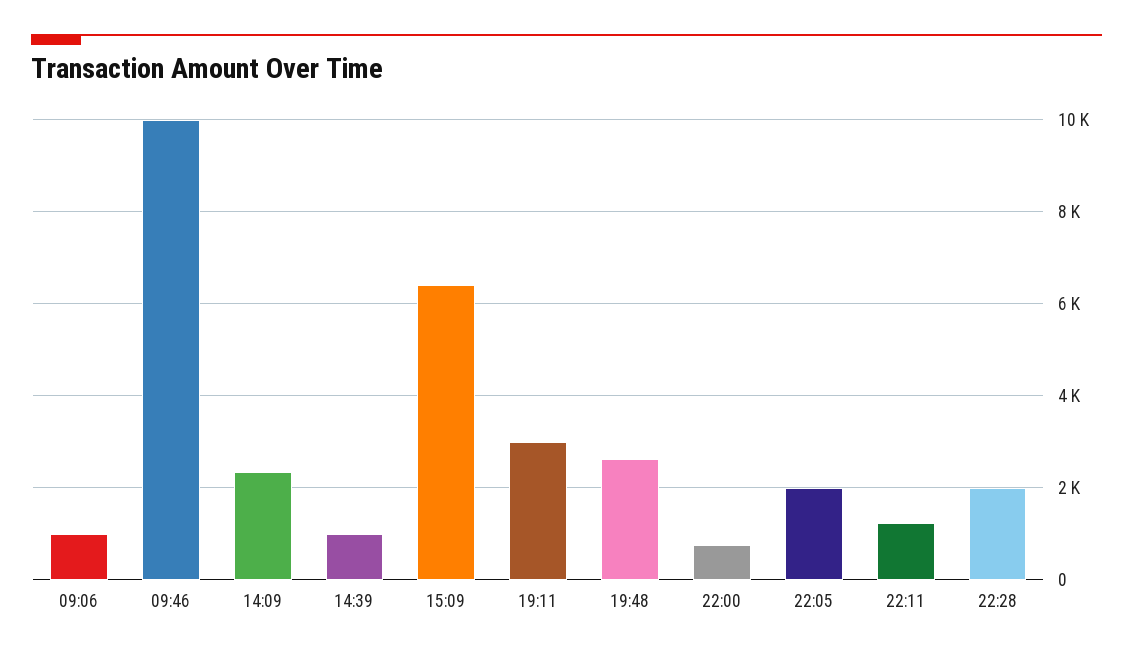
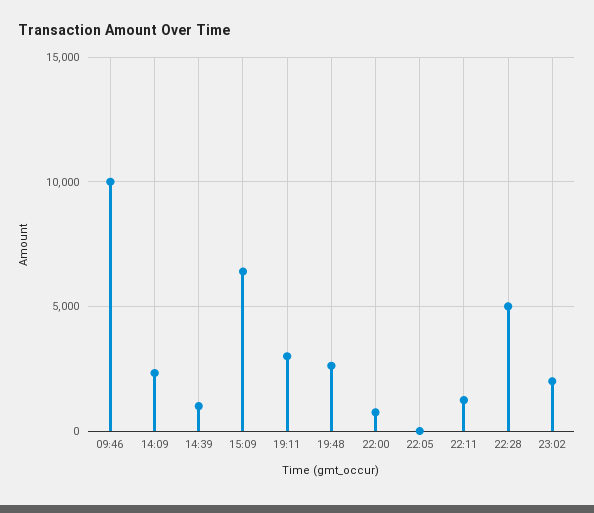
09:06: 1000 -> none
22:05: 2000 -> 0
22:28: 2000 -> 5000
23:02: none -> 2000

